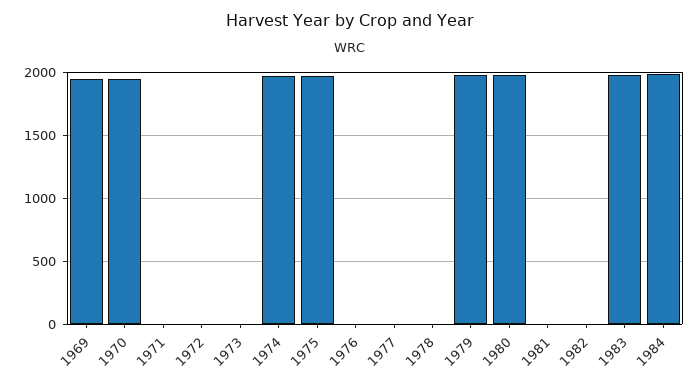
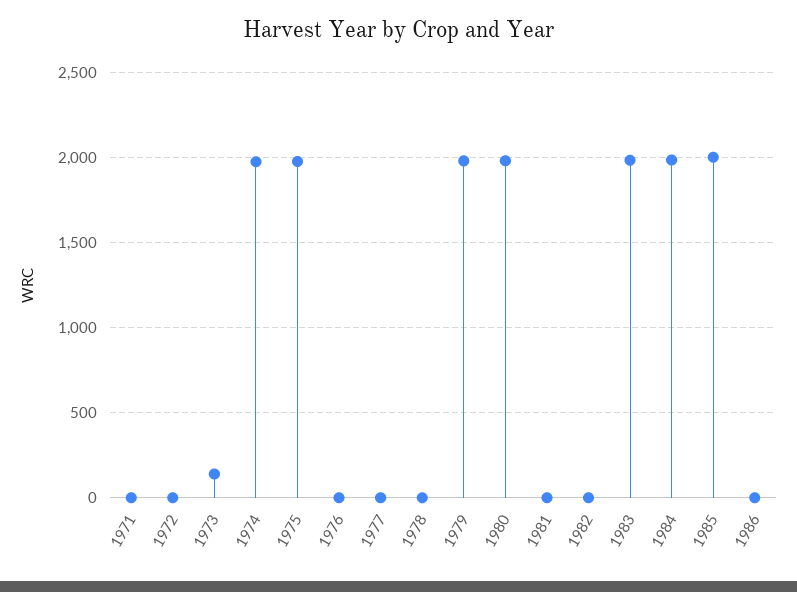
1969: 1950 -> none
1970: 1950 -> none
1973: 0 -> 150
1985: none -> 2000
1986: none -> 0

